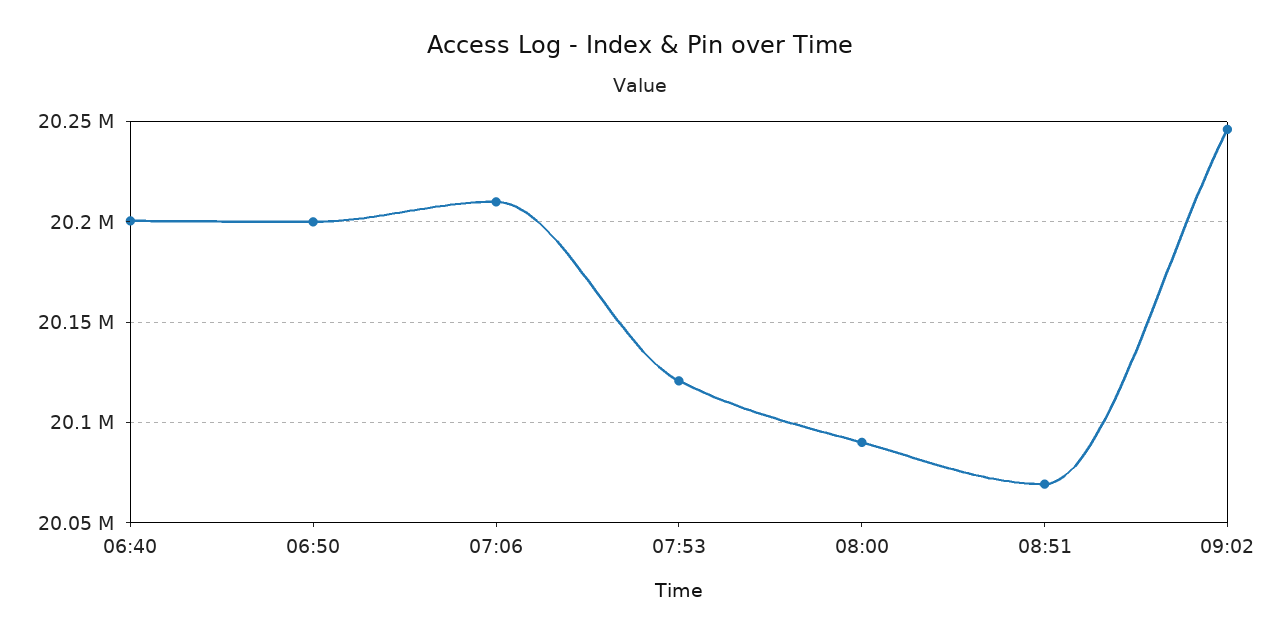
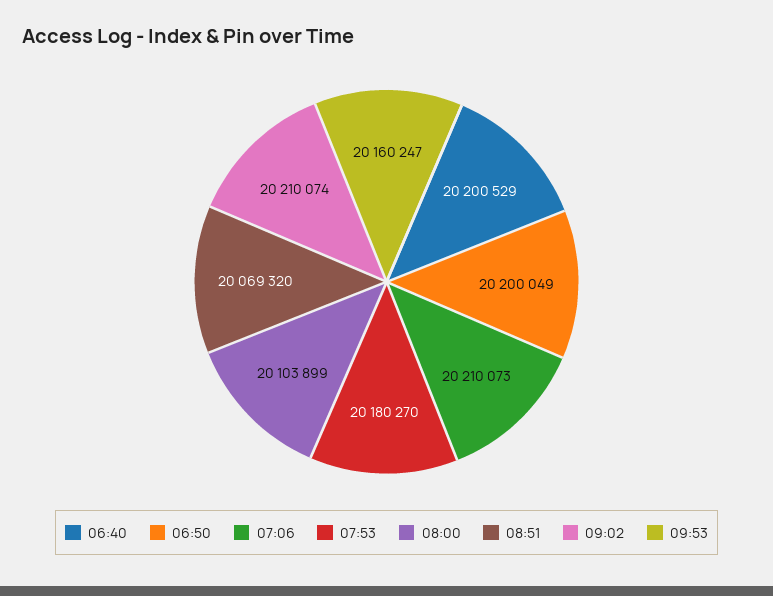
07:53: 20120000 -> 20180270
08:00: 20090000 -> 20103899
09:02: 20245000 -> 20210074
09:53: none -> 20160247

